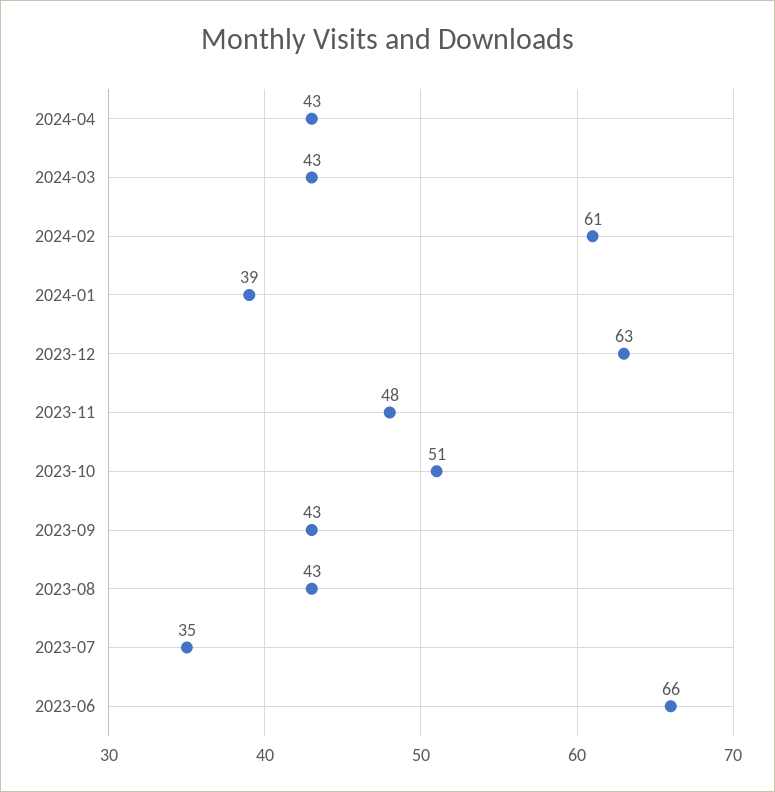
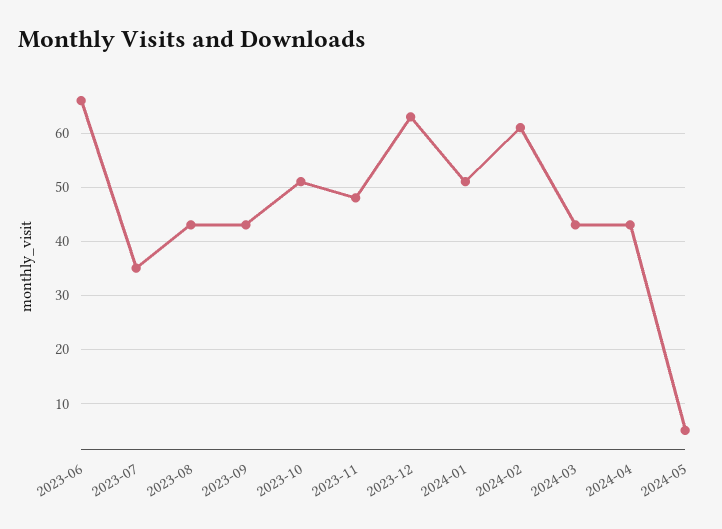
2024-01: 39 -> 50
2024-05: none -> 5

